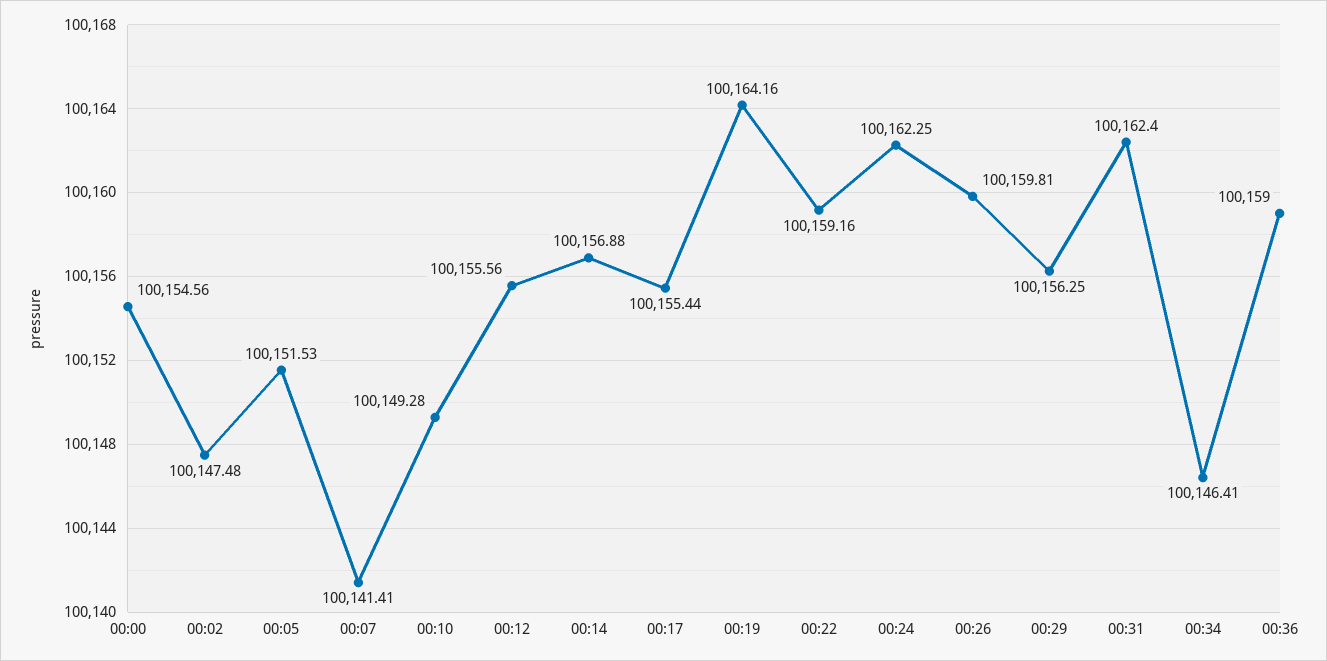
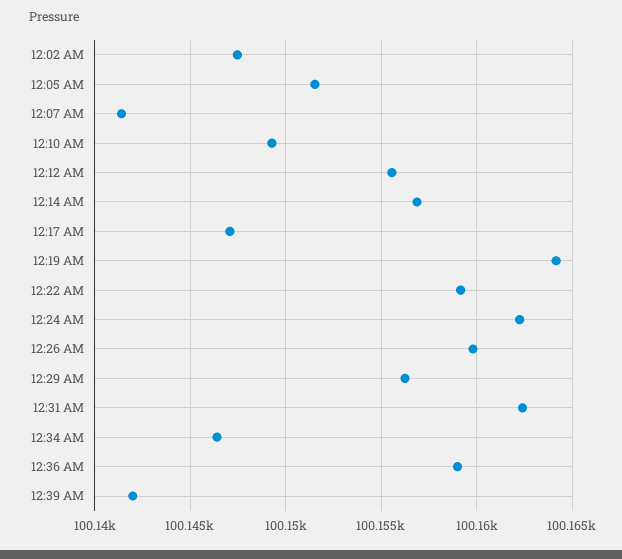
00:00: 100154.56 -> none
00:17: 100155.44 -> 100147
12:39 AM: none -> 100142

